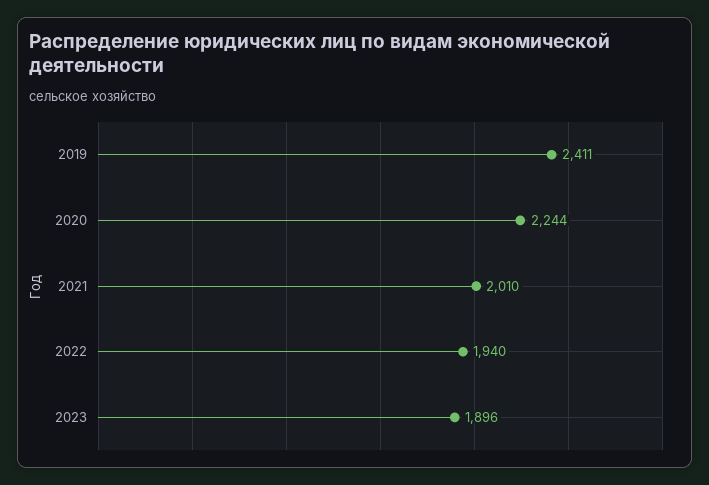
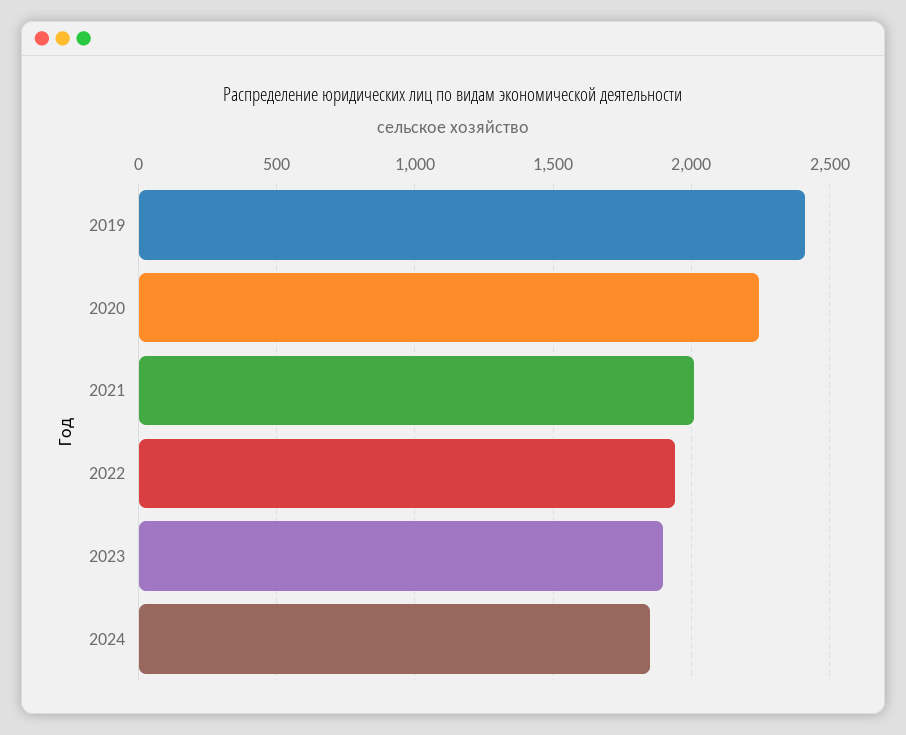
2024: none -> 1850

